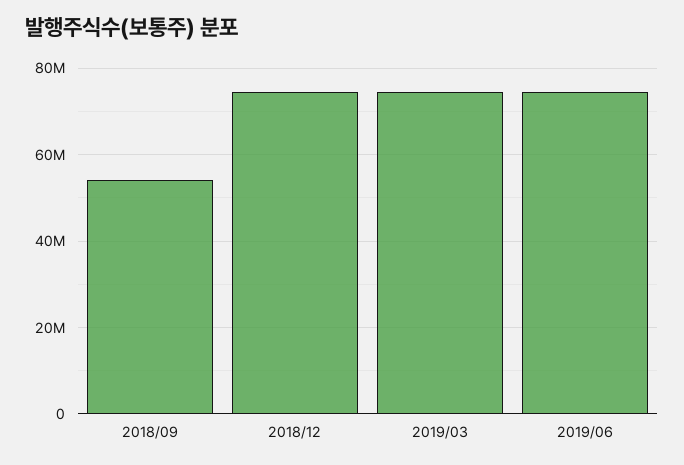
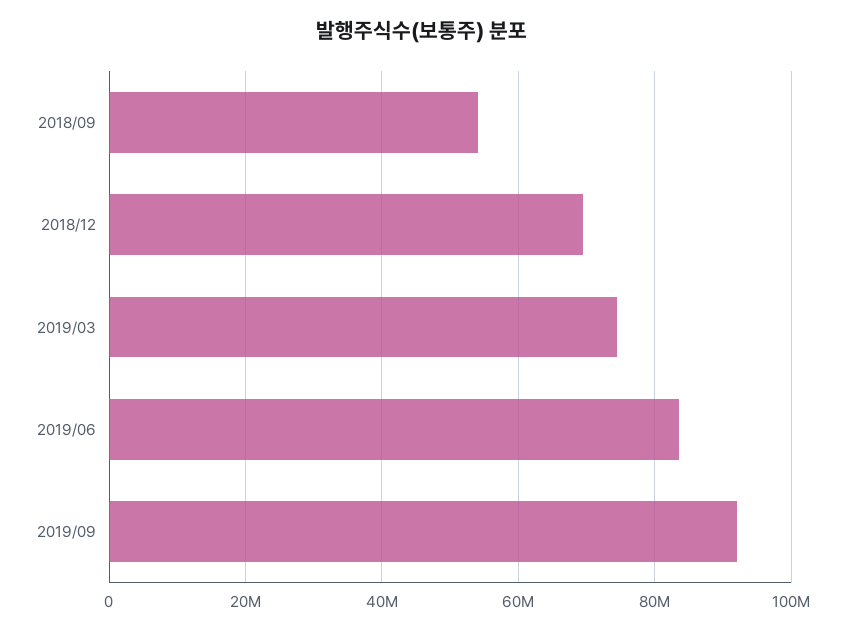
2018/12: 74000000 -> 70000000
2019/06: 74000000 -> 84000000
2019/09: none -> 92000000

